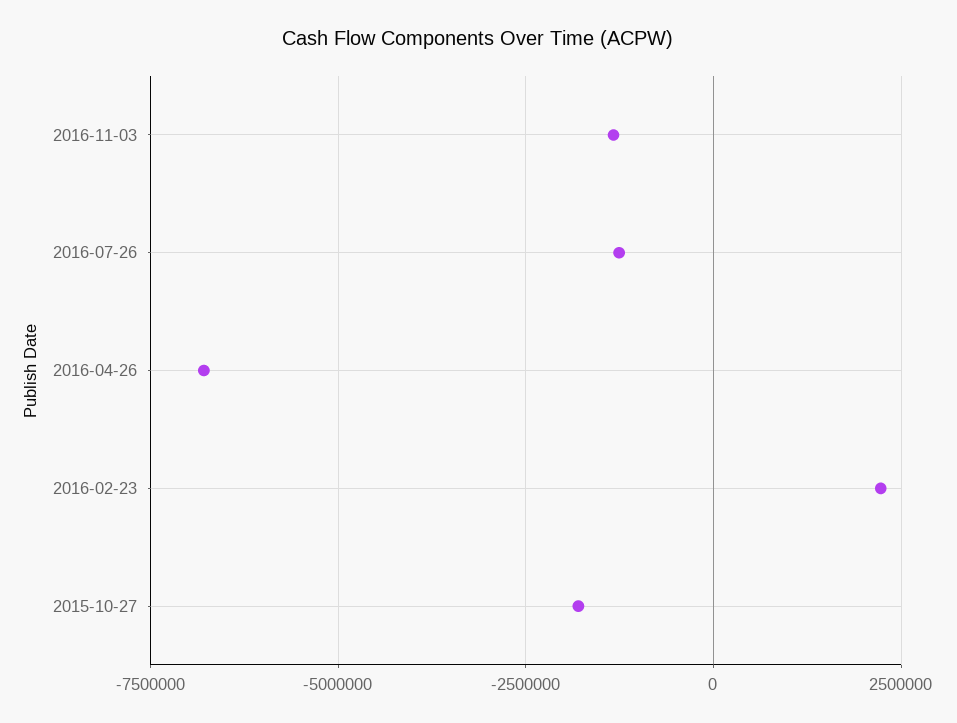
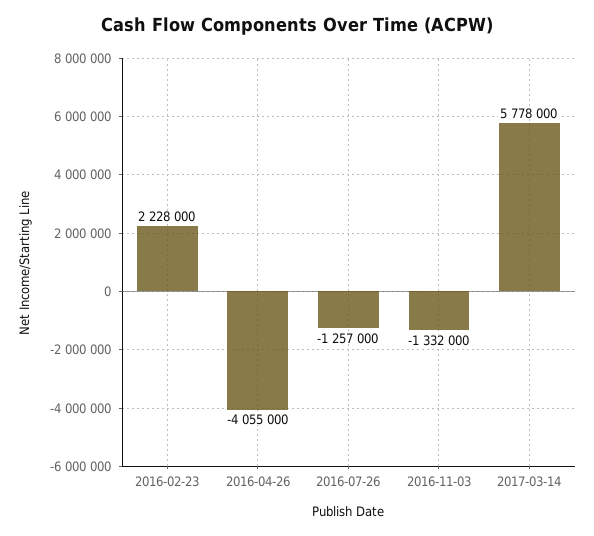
2016-04-26: -6750000 -> -4055000
2015-10-27: -1750000 -> none
2017-03-14: none -> 5778000

